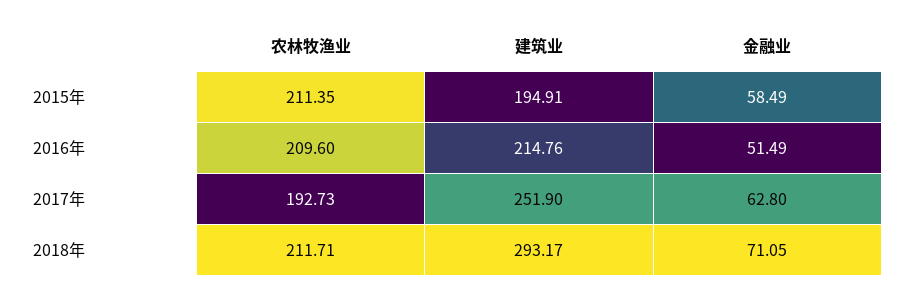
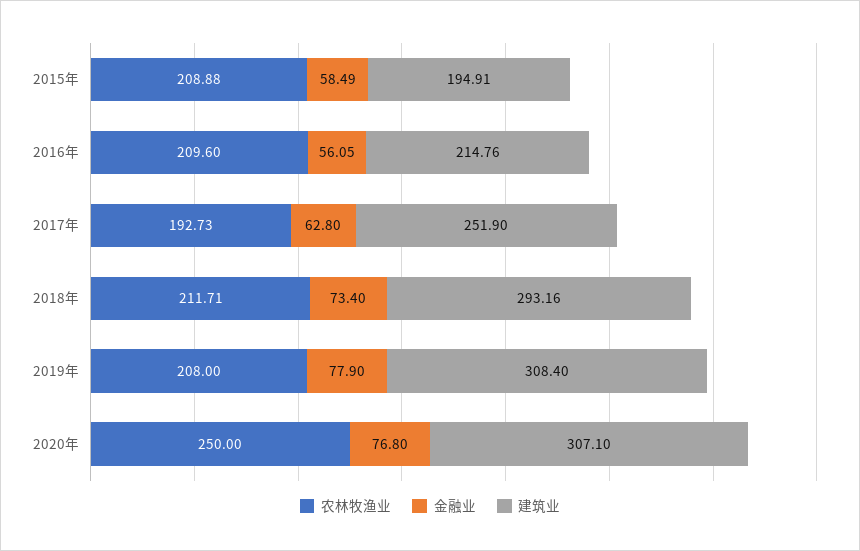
农林牧渔业, 2015年: 211.35 -> 208.88
金融业, 2016年: 51.49 -> 56.05
建筑业, 2018年: 293.17 -> 293.16
金融业, 2018年: 71.05 -> 73.4
农林牧渔业, 2019年: none -> 208
金融业, 2019年: none -> 77.9
建筑业, 2019年: none -> 308.4
农林牧渔业, 2020年: none -> 250
金融业, 2020年: none -> 76.8
建筑业, 2020年: none -> 307.1

